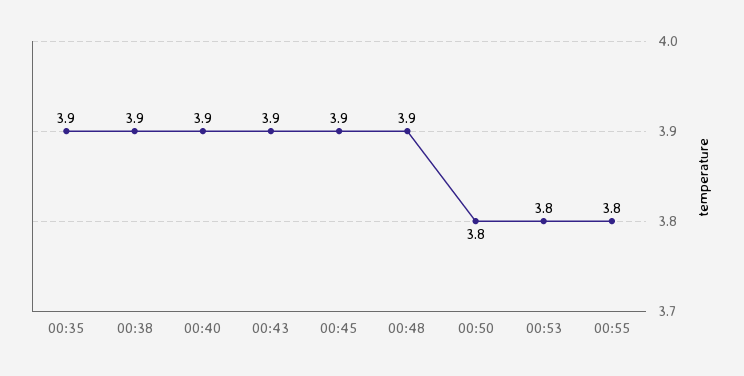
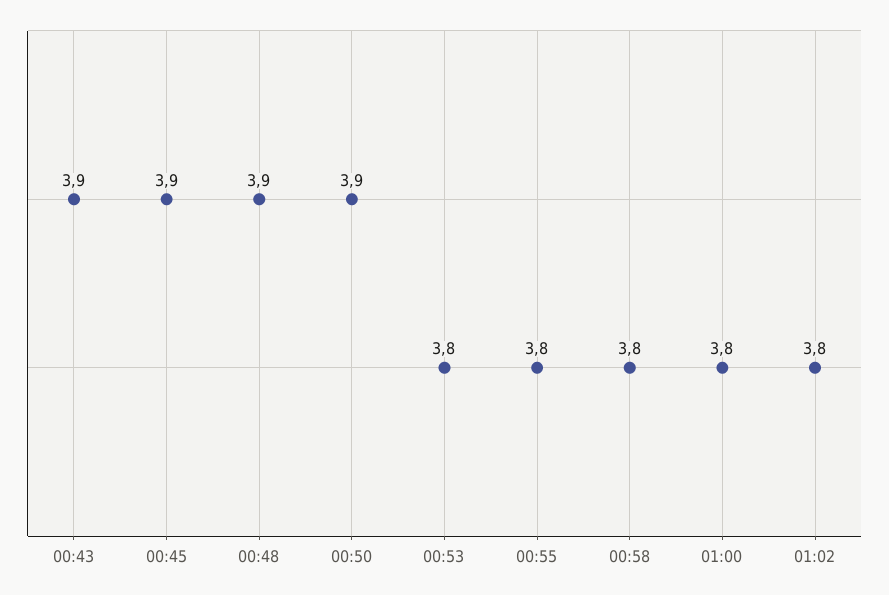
00:35: 3.9 -> none
00:38: 3.9 -> none
00:40: 3.9 -> none
00:50: 3.8 -> 3.9
00:58: none -> 3.8
01:00: none -> 3.8
01:02: none -> 3.8

